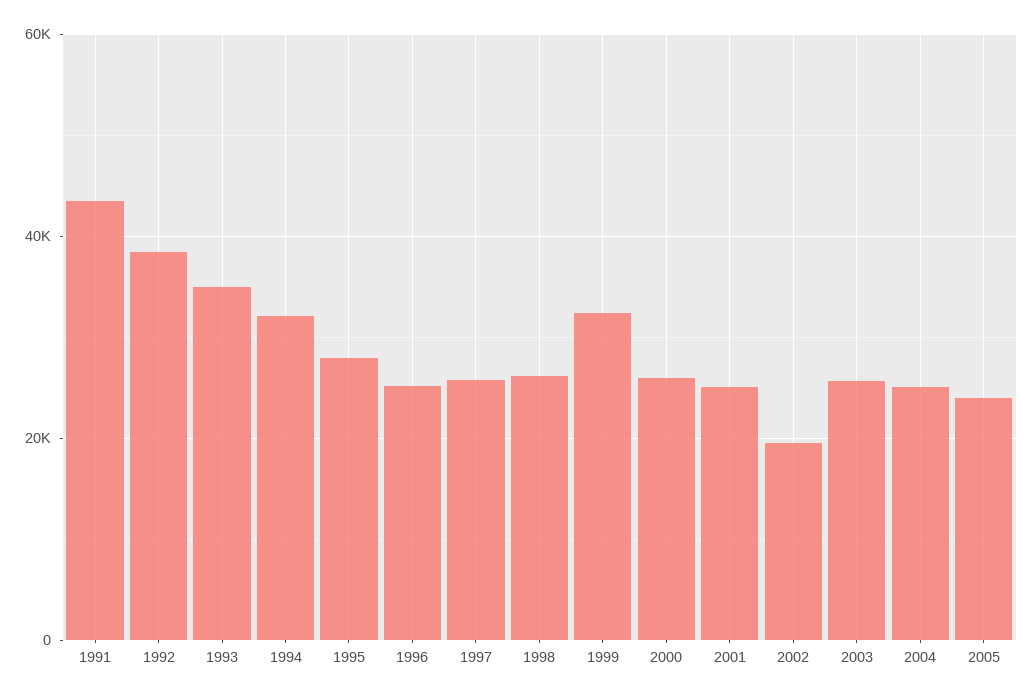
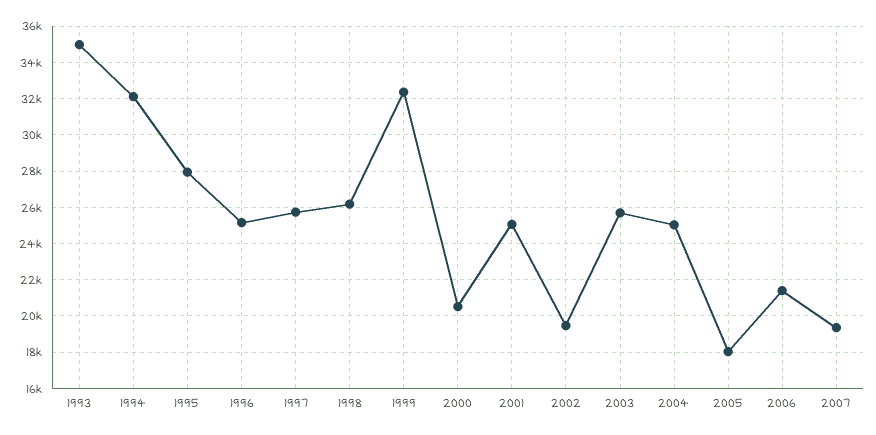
1991: 44000 -> none
1992: 38000 -> none
2000: 26000 -> 20500
2005: 24000 -> 18000
2006: none -> 21500
2007: none -> 19500

